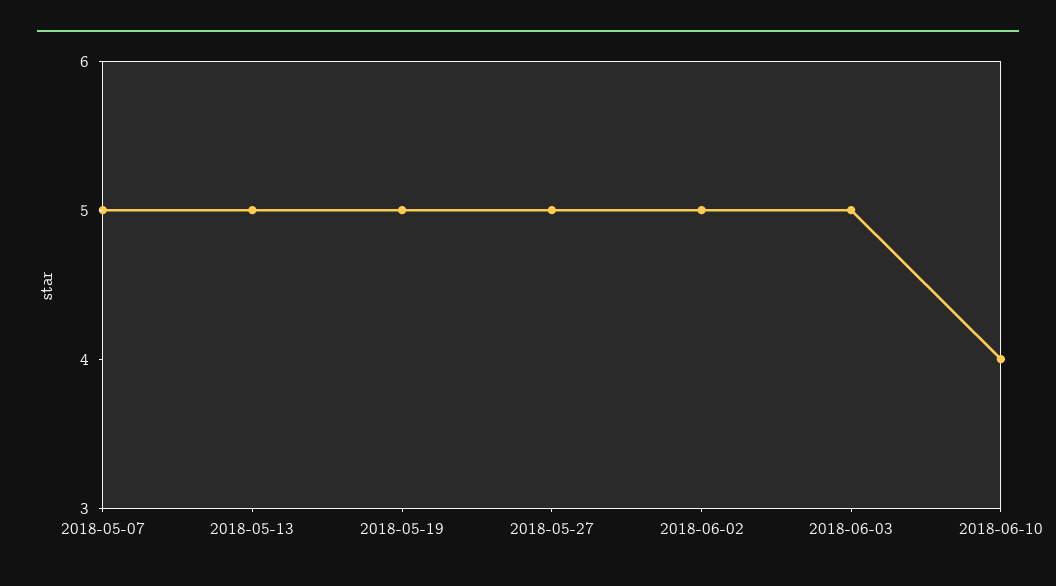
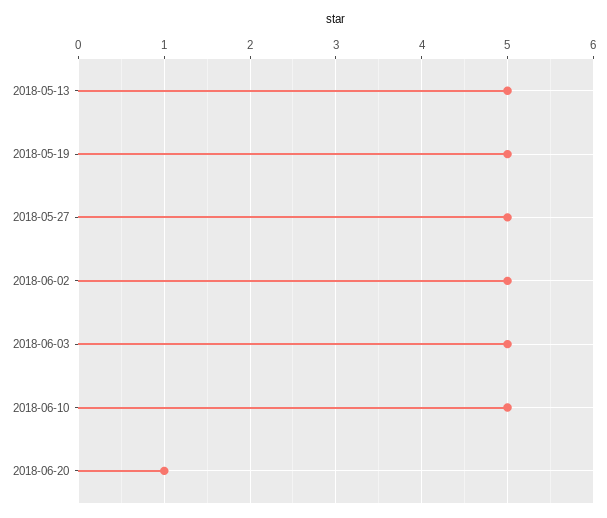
2018-05-07: 5 -> none
2018-06-10: 4 -> 5
2018-06-20: none -> 1

